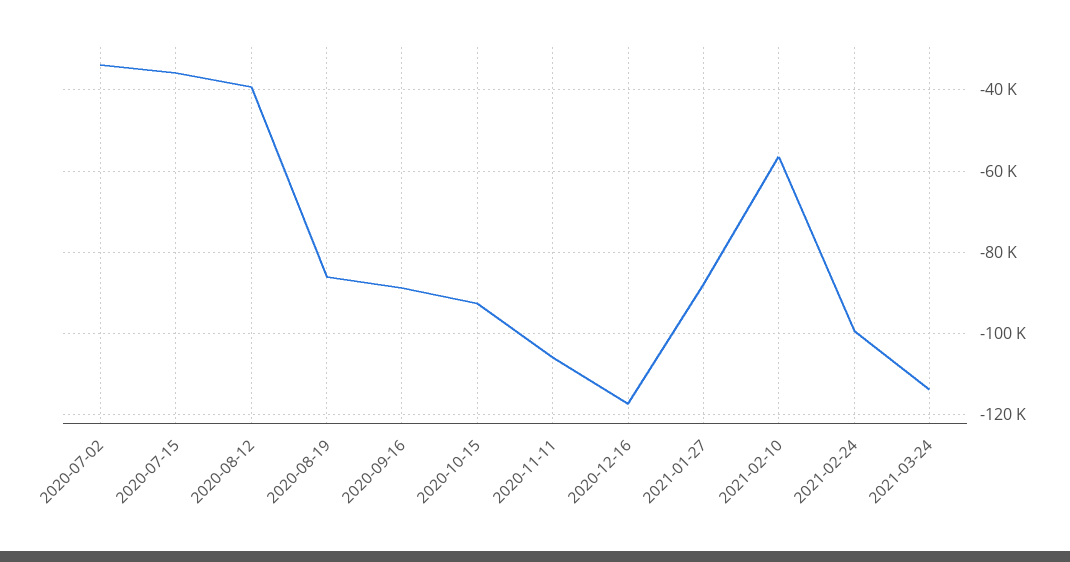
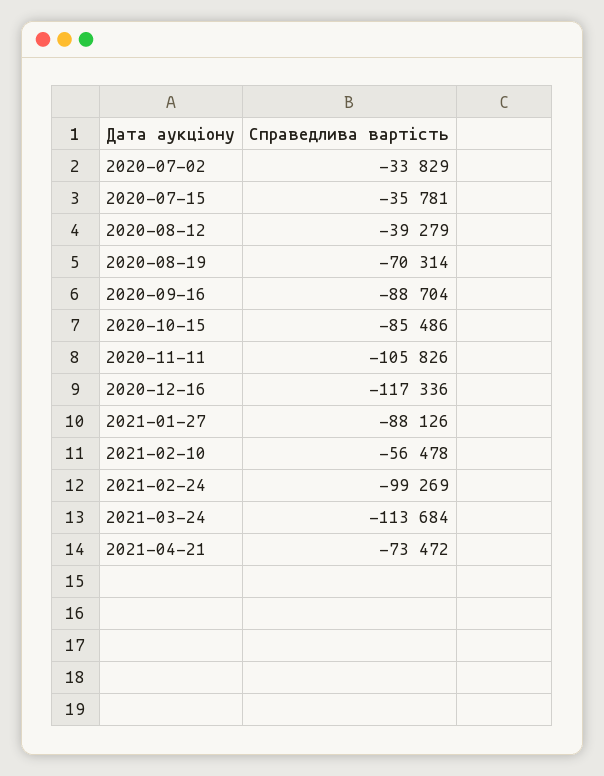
2020-08-19: -86000 -> -70314
2020-10-15: -92000 -> -85486
2021-04-21: none -> -73472

